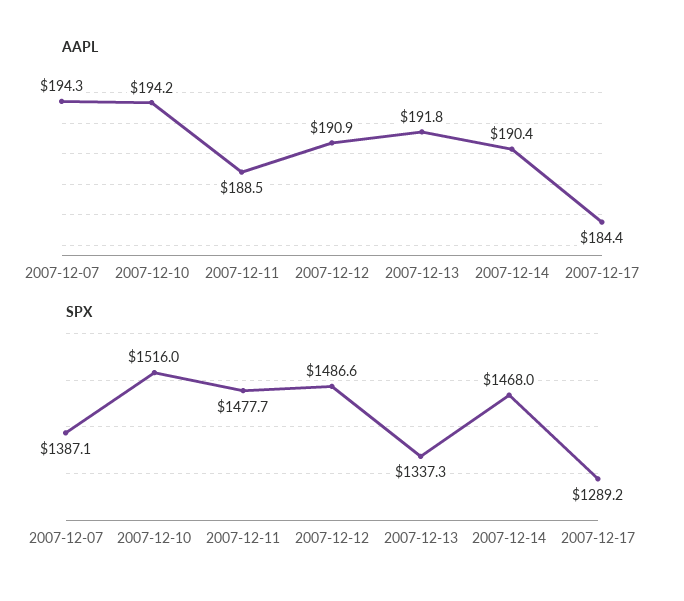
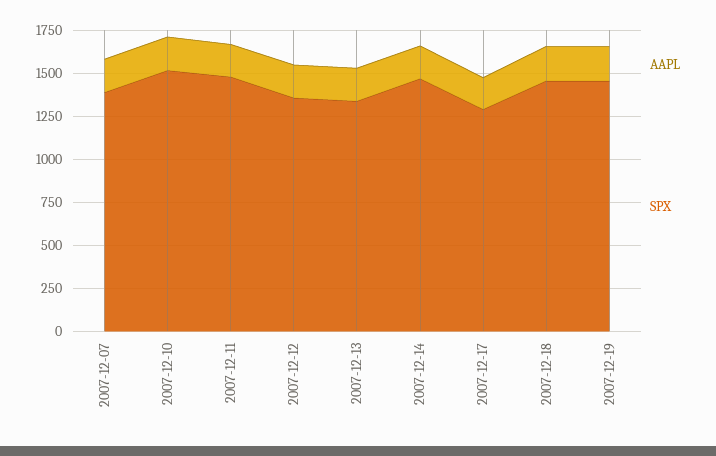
SPX, 2007-12-12: 1486.6 -> 1350
AAPL, 2007-12-18: none -> 200
SPX, 2007-12-18: none -> 1450
AAPL, 2007-12-19: none -> 200
SPX, 2007-12-19: none -> 1450

